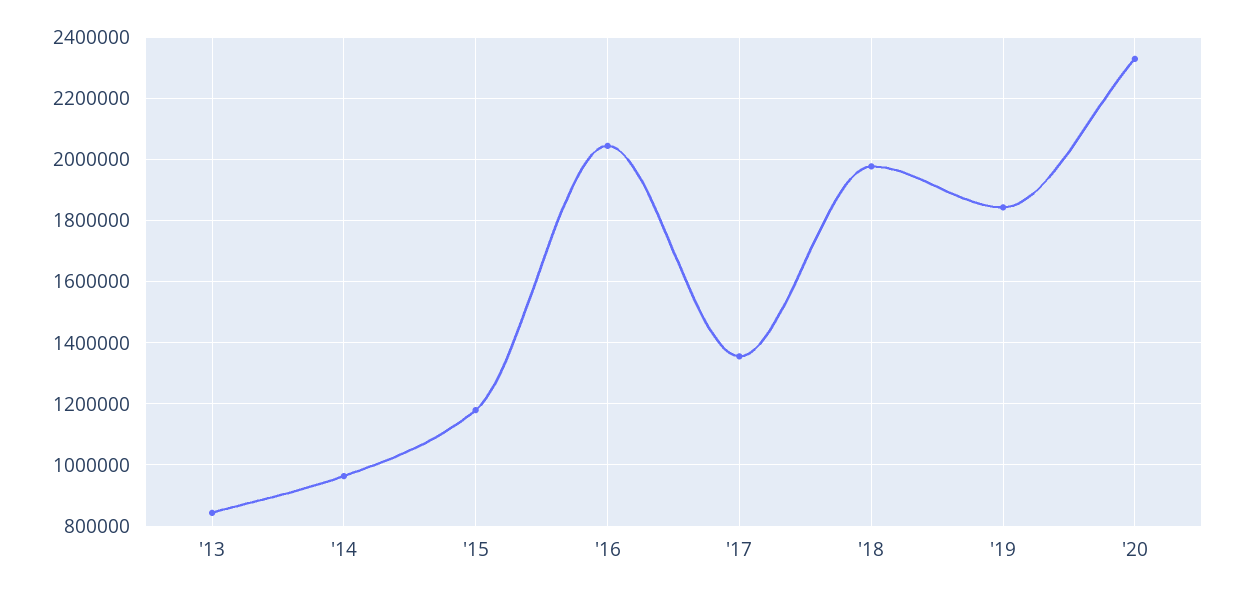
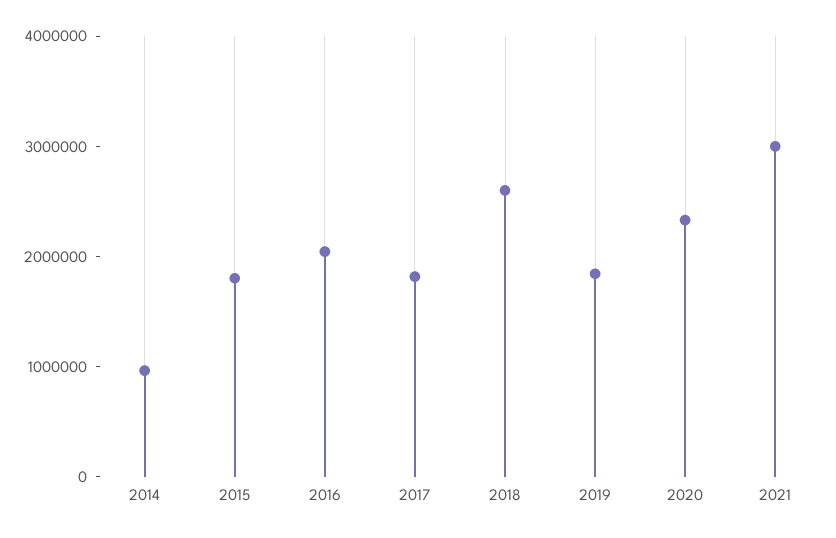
'13: 840000 -> none
'15: 1180000 -> 1800000
'17: 1360000 -> 1800000
'18: 1980000 -> 2600000
2021: none -> 3000000

